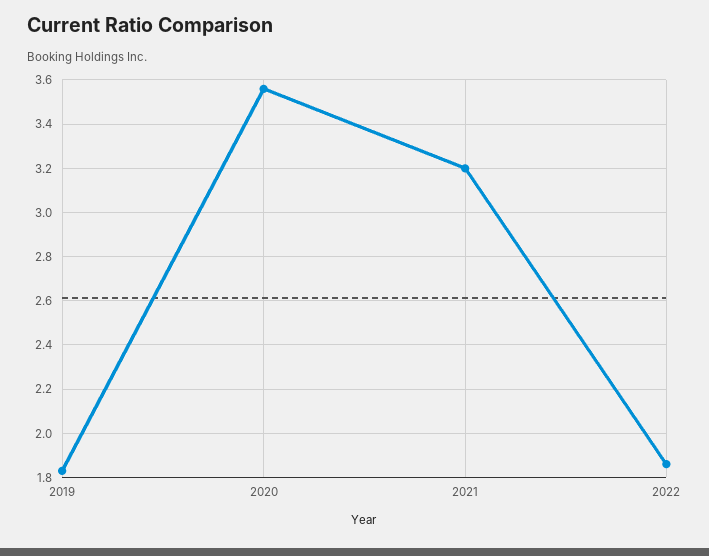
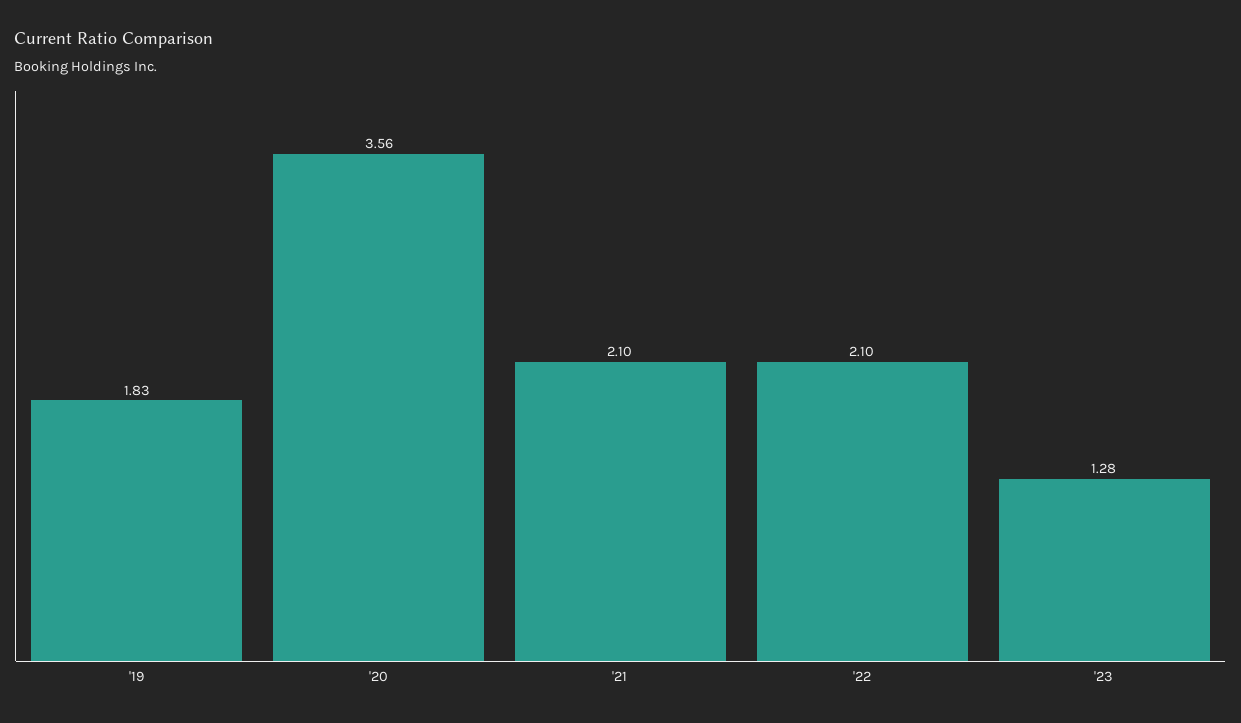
2021: 3.2 -> 2.1
2022: 1.85 -> 2.1
'23: none -> 1.28

